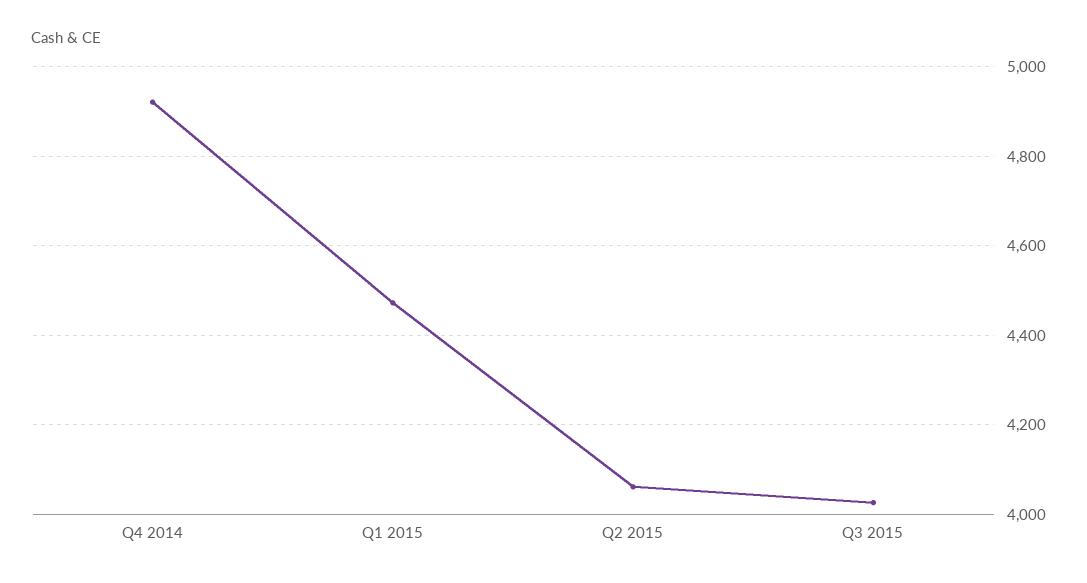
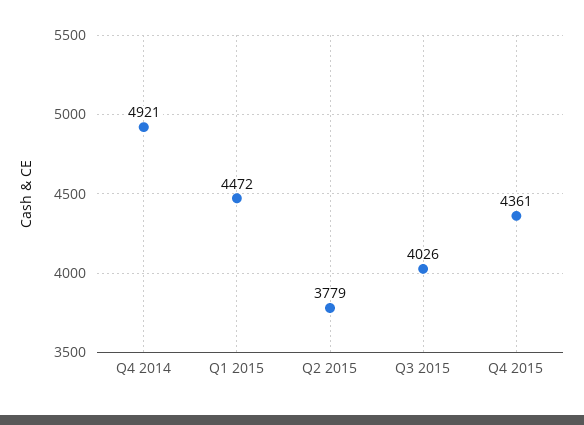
Q2 2015: 4060 -> 3779
Q4 2015: none -> 4361

